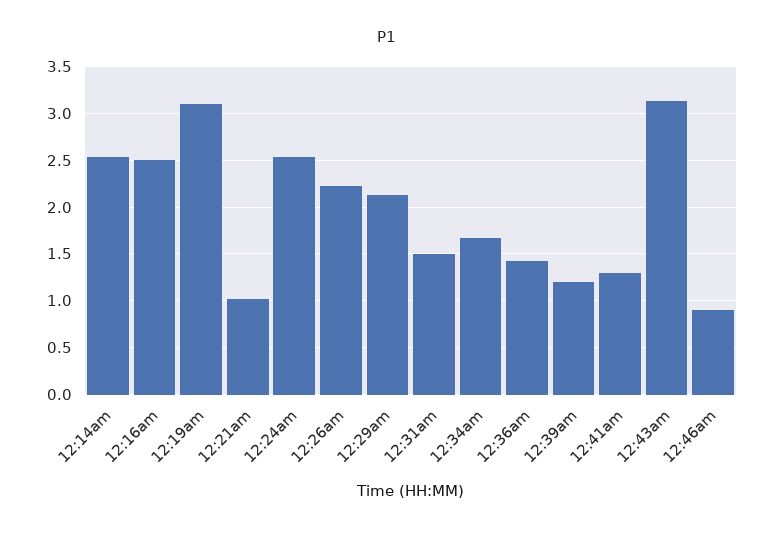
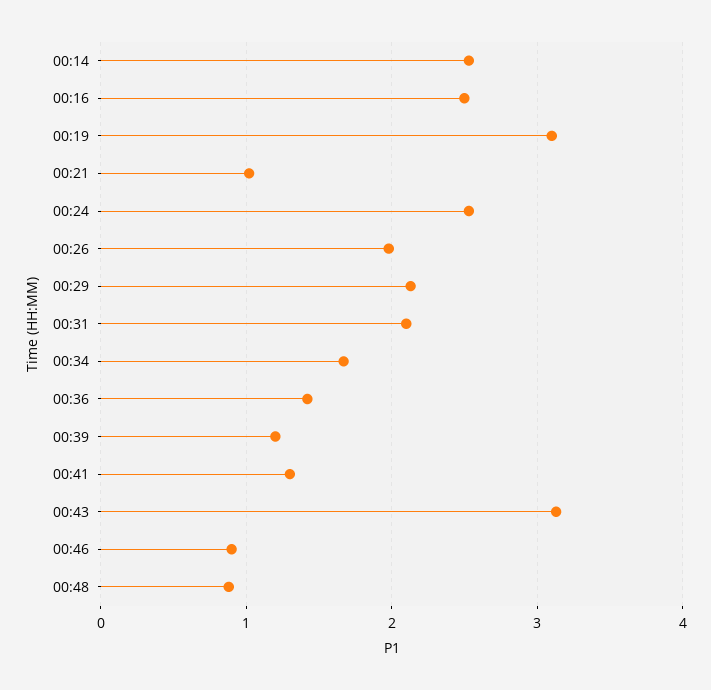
12:26am: 2.2 -> 2
12:31am: 1.5 -> 2.1
00:48: none -> 0.9

